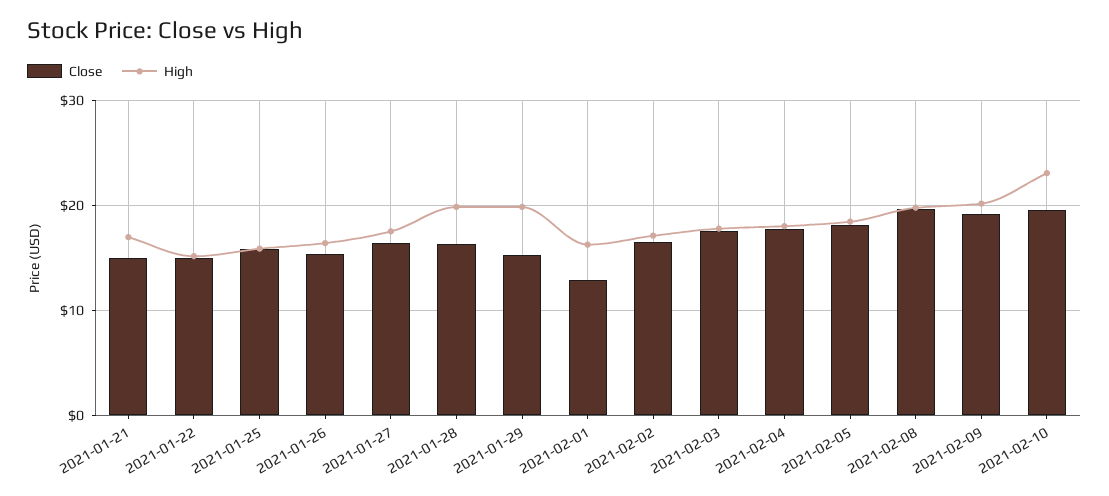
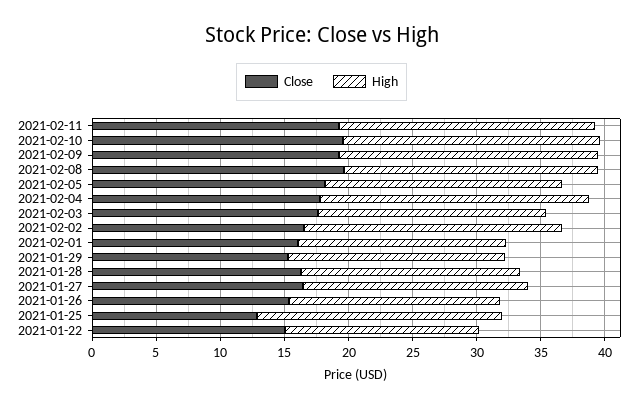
Close, 2021-01-21: 15 -> none
High, 2021-01-21: 17 -> none
Close, 2021-01-25: 16 -> 13
High, 2021-01-25: 16 -> 19
High, 2021-01-28: 20 -> 17
High, 2021-01-29: 20 -> 17
Close, 2021-02-01: 13 -> 16
High, 2021-02-02: 17 -> 20
High, 2021-02-04: 18 -> 21
High, 2021-02-10: 23 -> 20
Close, 2021-02-11: none -> 19
High, 2021-02-11: none -> 20

